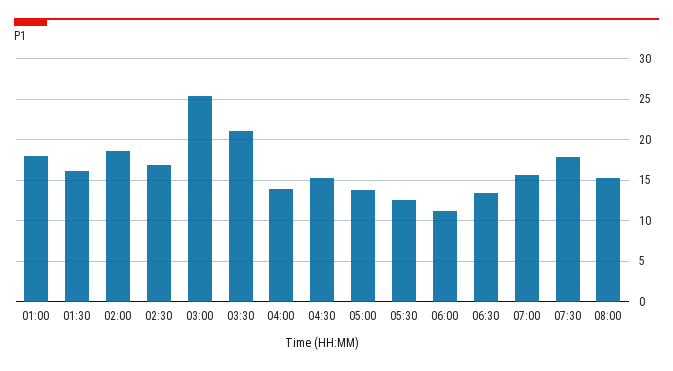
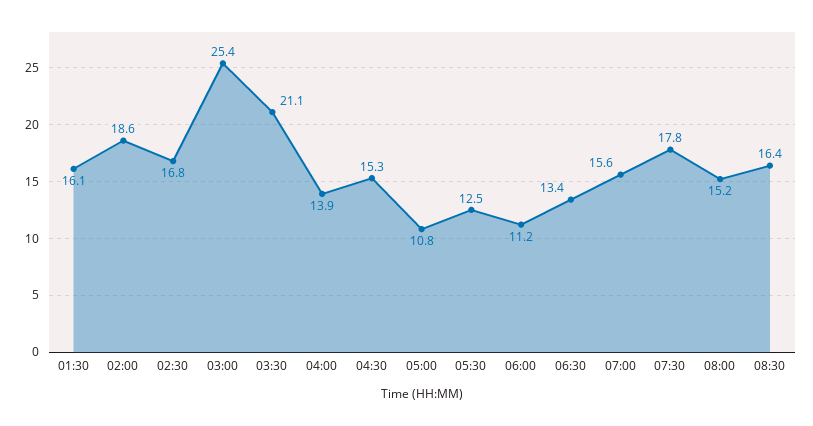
01:00: 18 -> none
05:00: 14 -> 10.8
08:30: none -> 16.4

